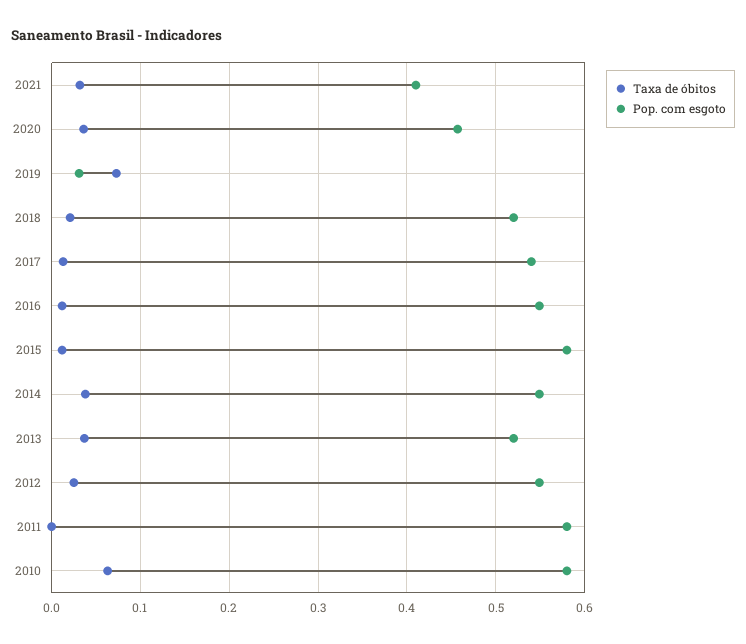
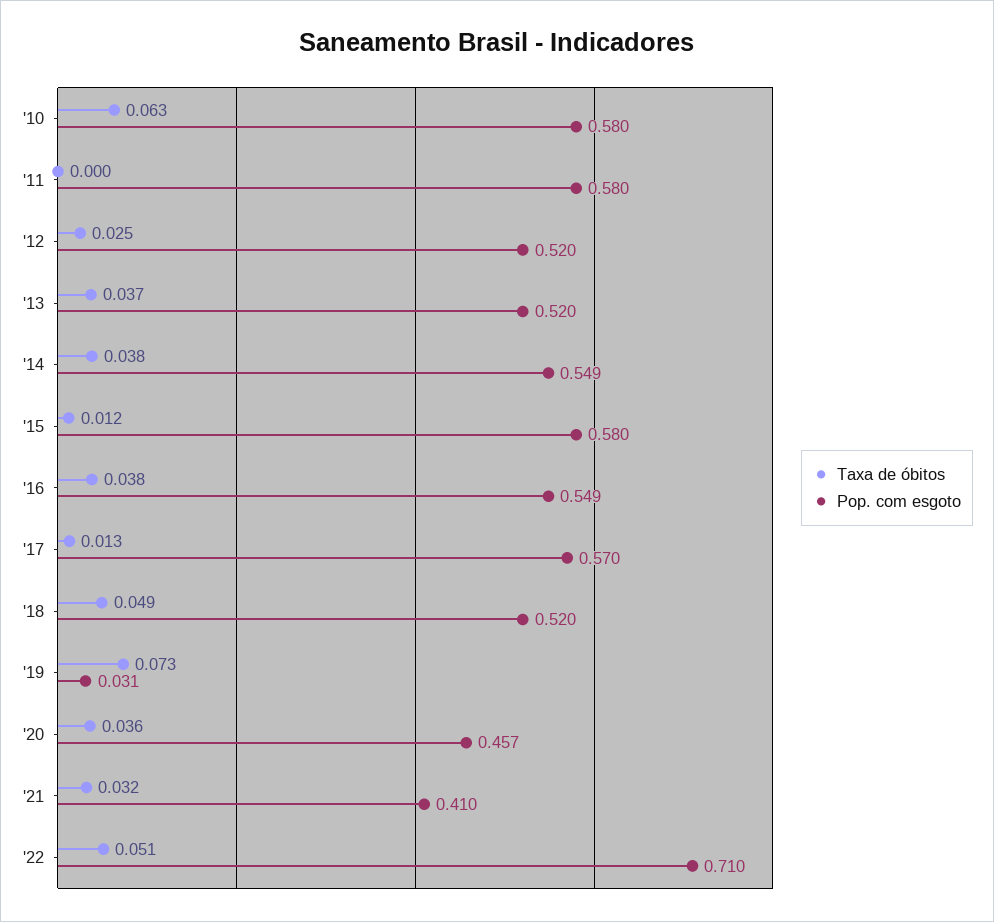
Taxa de óbitos, 2018: 0.02 -> 0.049
Pop. com esgoto, 2017: 0.54 -> 0.57
Taxa de óbitos, 2016: 0.01 -> 0.038
Pop. com esgoto, 2012: 0.55 -> 0.52
Taxa de óbitos, '22: none -> 0.051
Pop. com esgoto, '22: none -> 0.71

